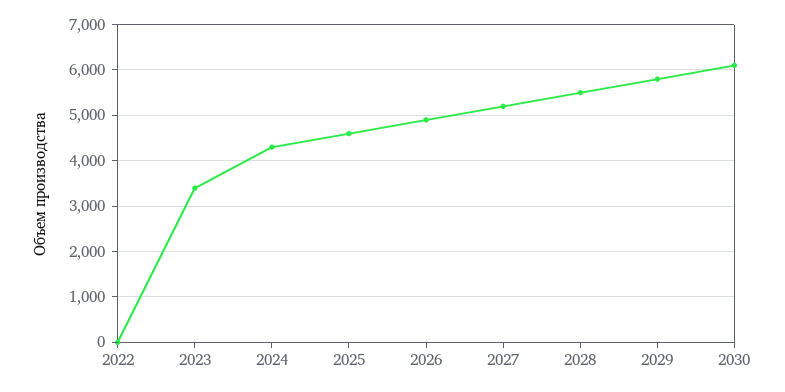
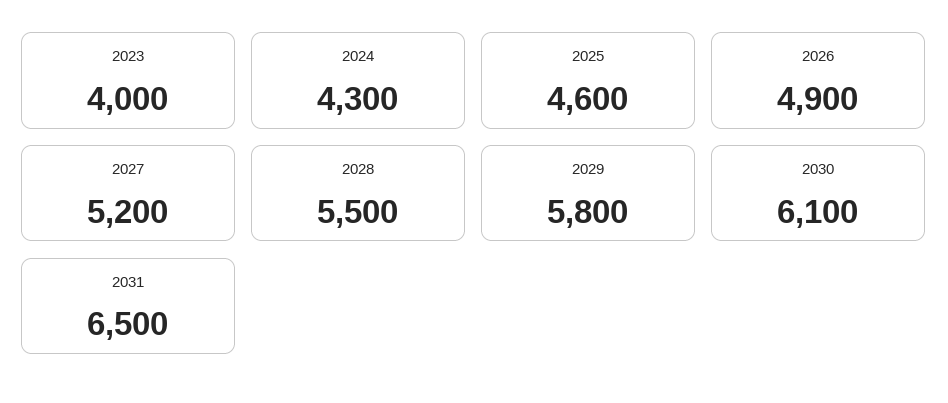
2022: 0 -> none
2023: 3400 -> 4000
2031: none -> 6500

